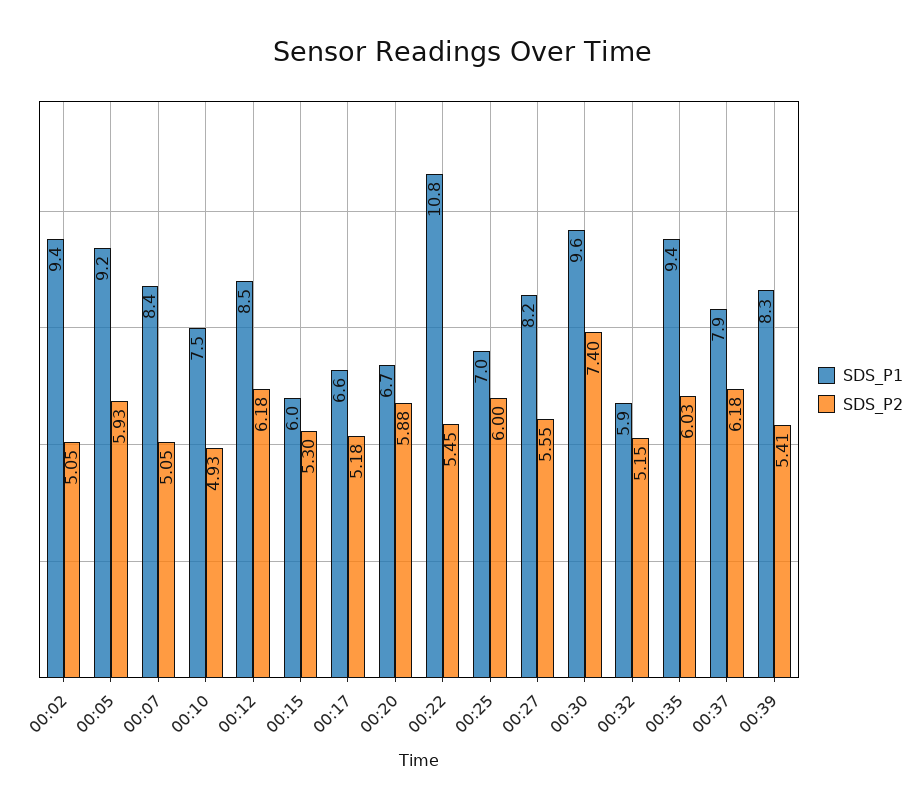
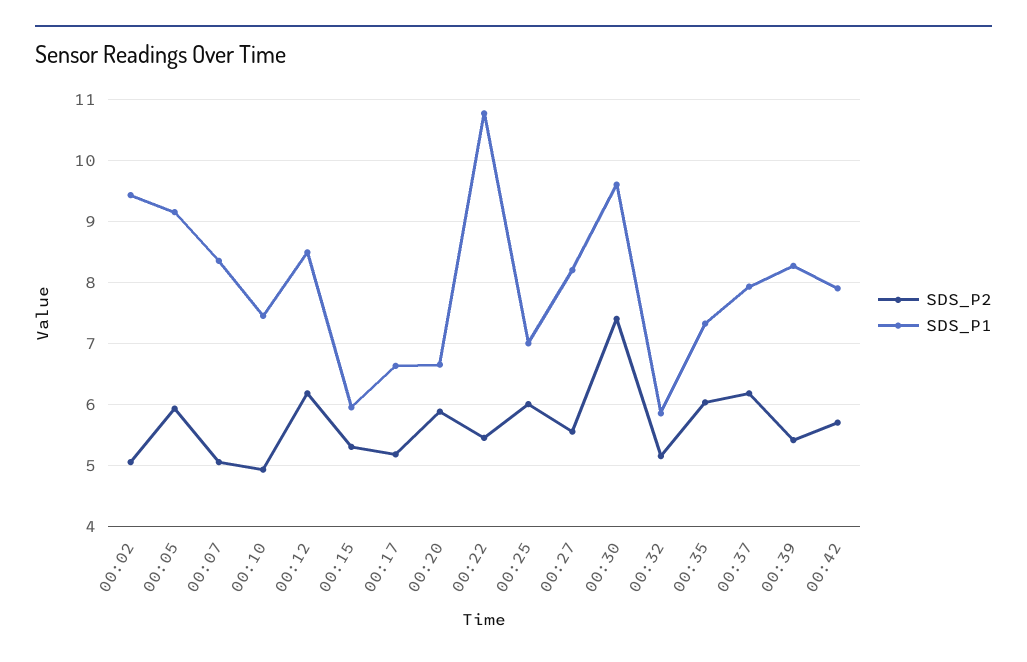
SDS_P1, 00:35: 9.4 -> 7.3
SDS_P2, 00:42: none -> 5.7
SDS_P1, 00:42: none -> 7.9

